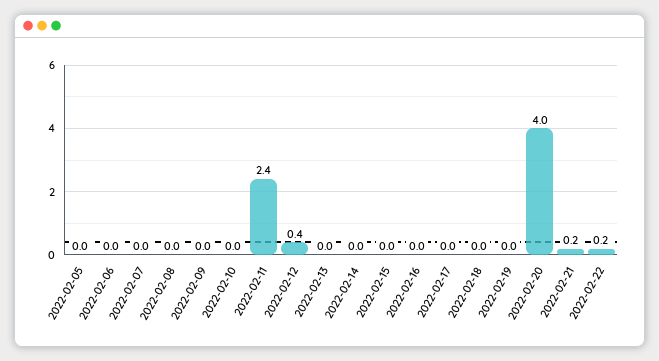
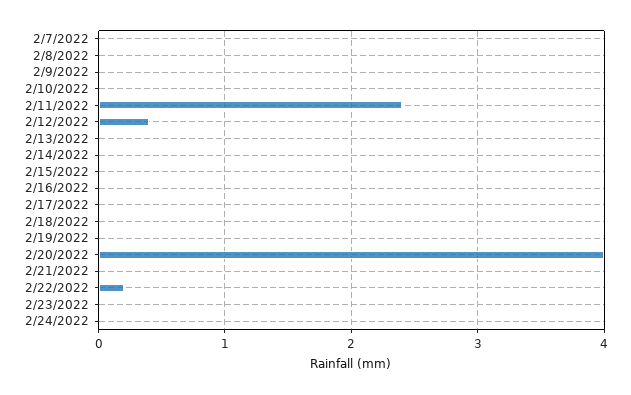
2022-02-05: 0 -> none
2022-02-06: 0 -> none
2022-02-21: 0.2 -> 0
2/23/2022: none -> 0
2/24/2022: none -> 0

